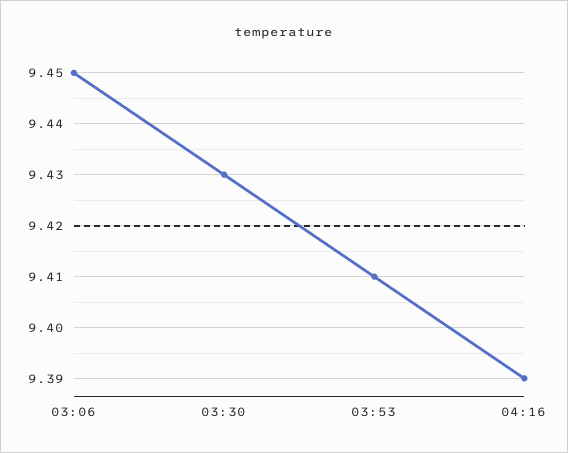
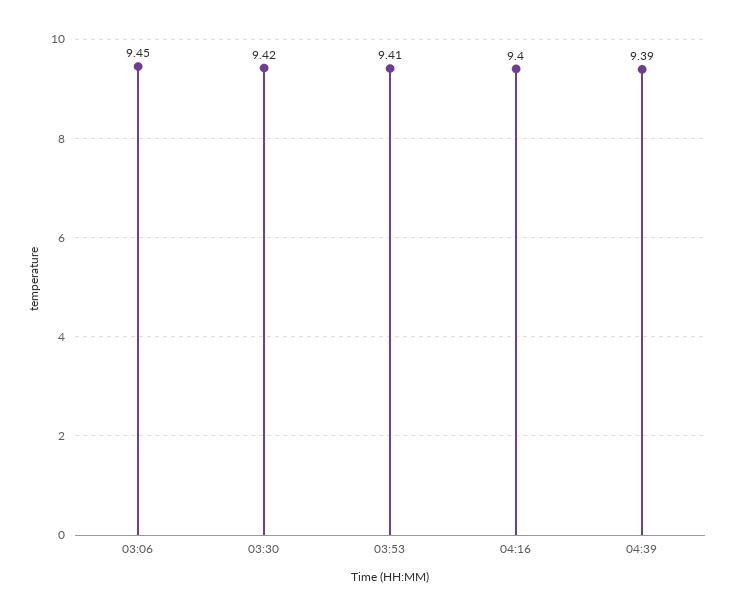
03:30: 9.43 -> 9.42
04:16: 9.39 -> 9.4
04:39: none -> 9.39

